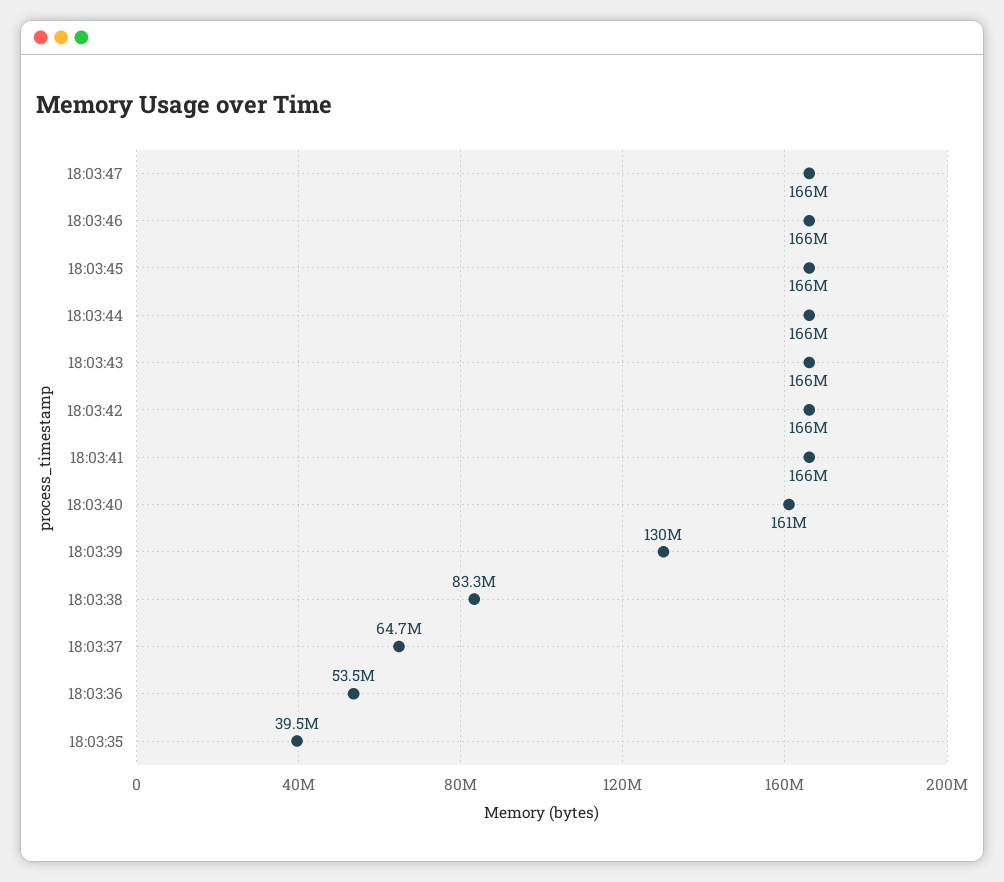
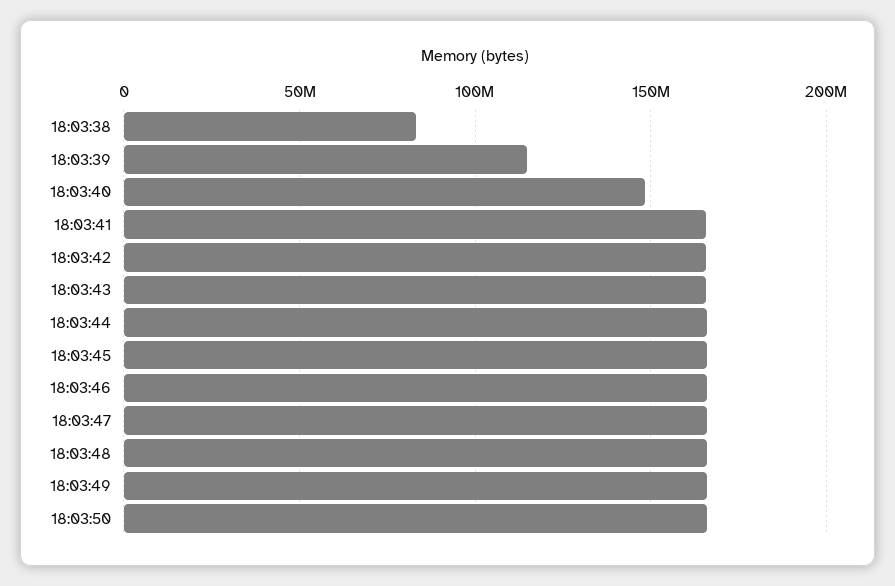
18:03:40: 161000000 -> 150000000
18:03:39: 130000000 -> 115000000
18:03:37: 64700000 -> none
18:03:36: 53500000 -> none
18:03:35: 39500000 -> none
18:03:48: none -> 165000000
18:03:49: none -> 165000000
18:03:50: none -> 165000000

